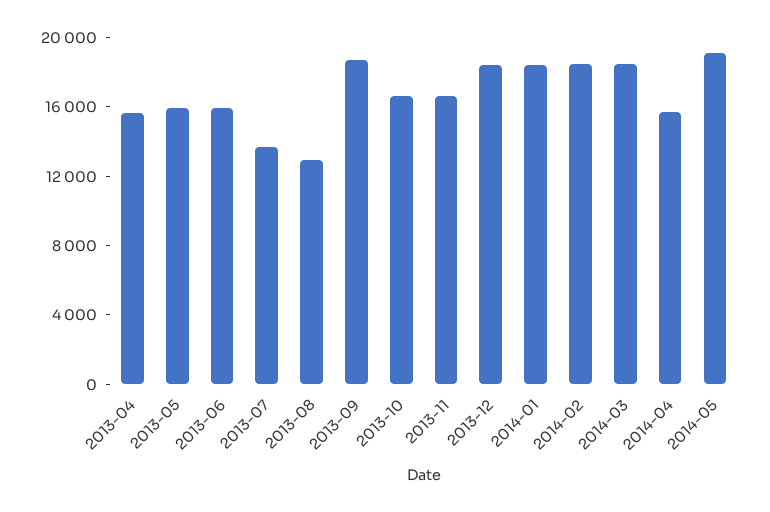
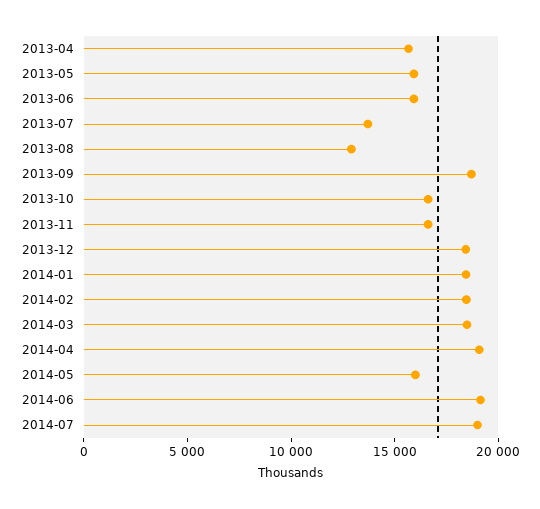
2014-04: 16000 -> 19000
2014-05: 19000 -> 16000
2014-06: none -> 19000
2014-07: none -> 19000

